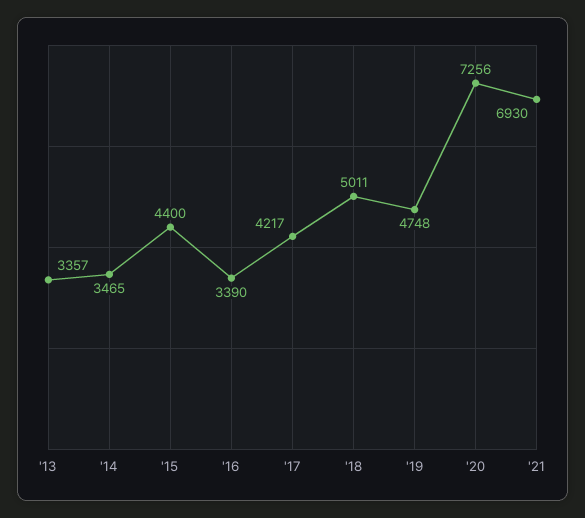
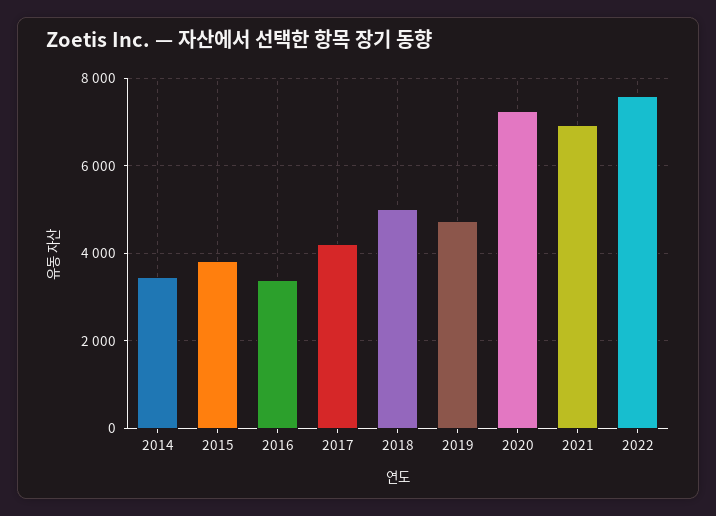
'13: 3357 -> none
'15: 4400 -> 3800
2022: none -> 7600

